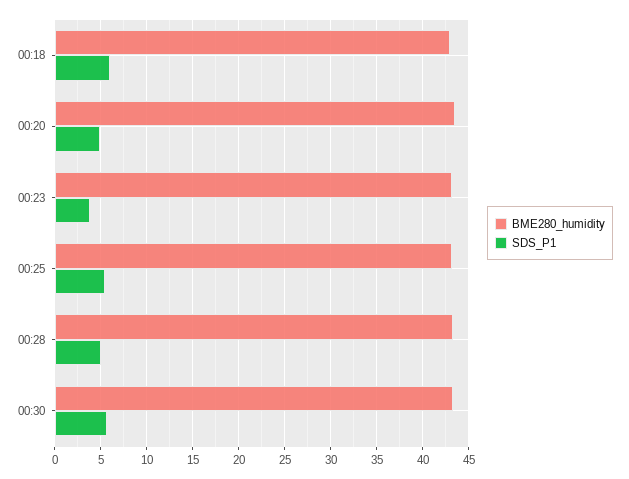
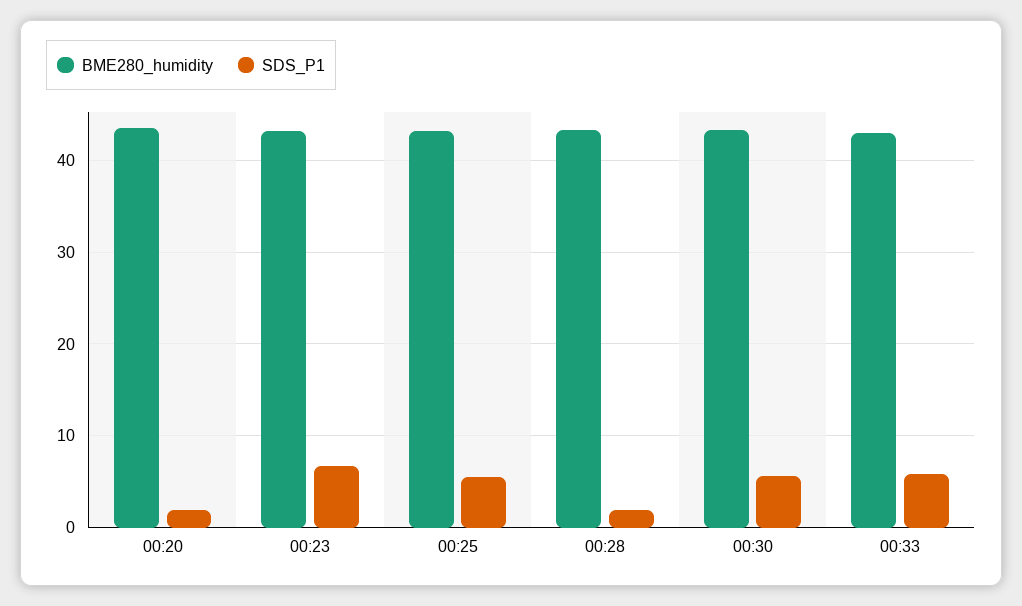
BME280_humidity, 00:18: 43 -> none
SDS_P1, 00:18: 6 -> none
SDS_P1, 00:20: 5 -> 2
SDS_P1, 00:23: 4 -> 7
SDS_P1, 00:28: 5 -> 2
BME280_humidity, 00:33: none -> 43
SDS_P1, 00:33: none -> 6

